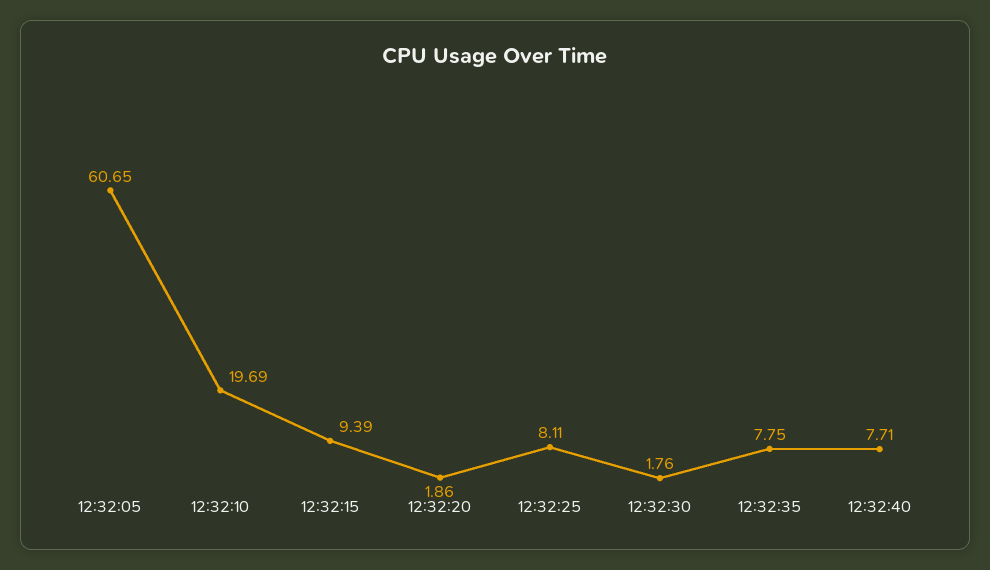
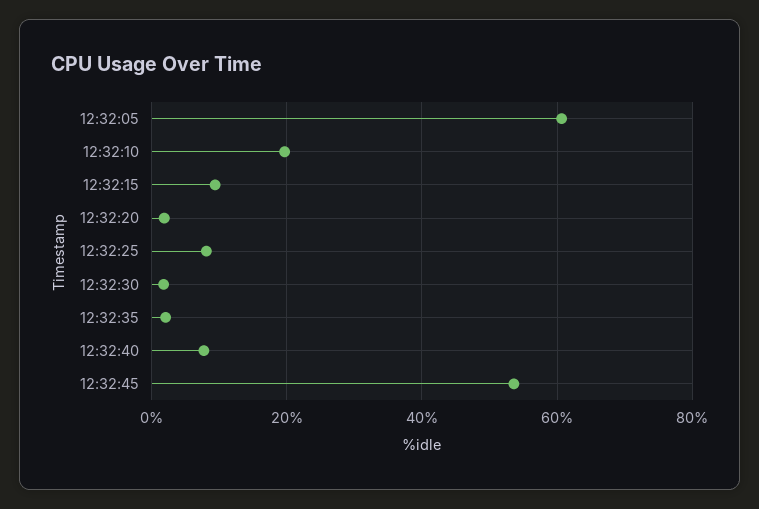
12:32:35: 7.75 -> 2
12:32:45: none -> 54

